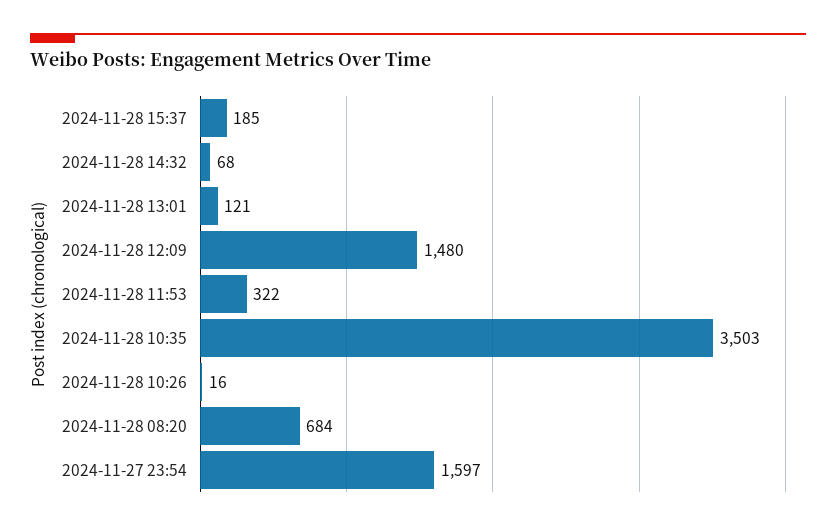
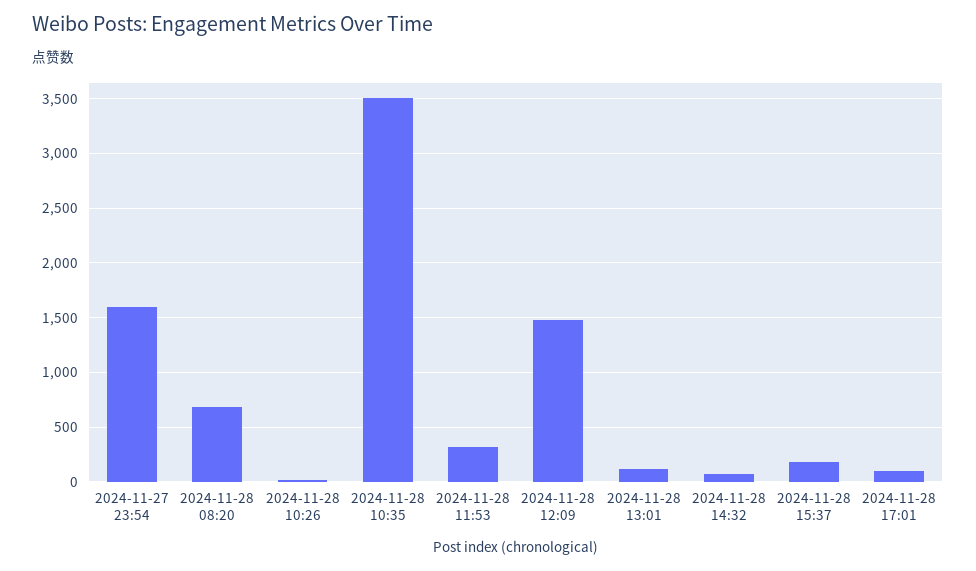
2024-11-28 17:01: none -> 100

